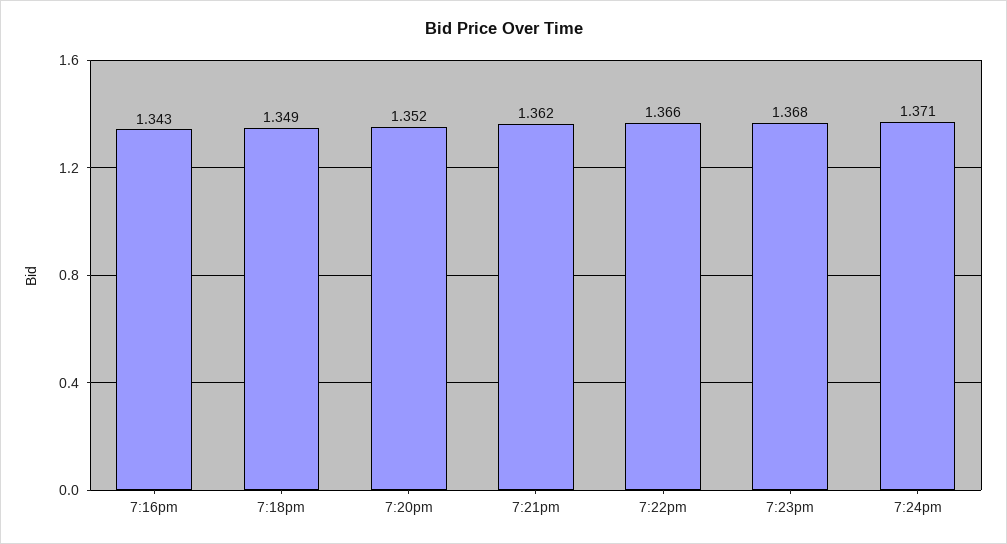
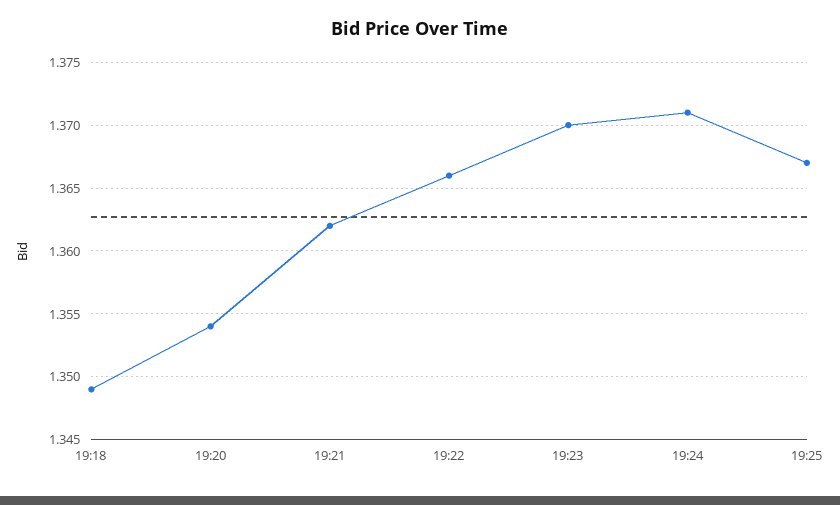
7:16pm: 1.343 -> none
7:20pm: 1.352 -> 1.354
7:23pm: 1.368 -> 1.37
19:25: none -> 1.367

